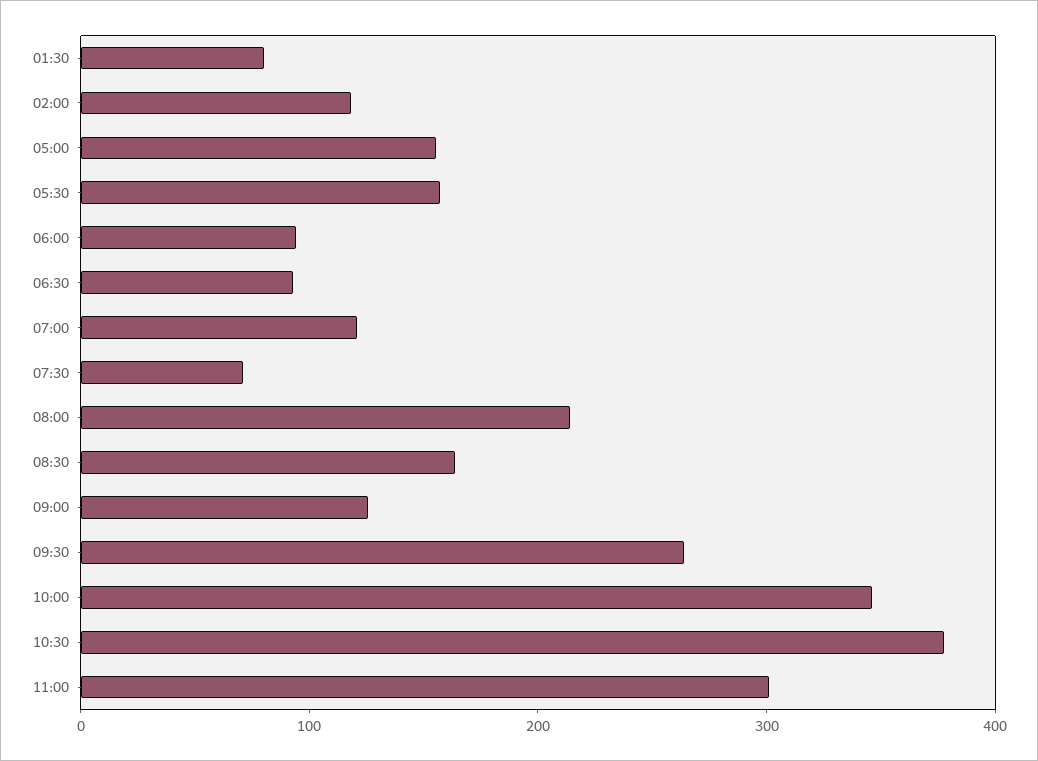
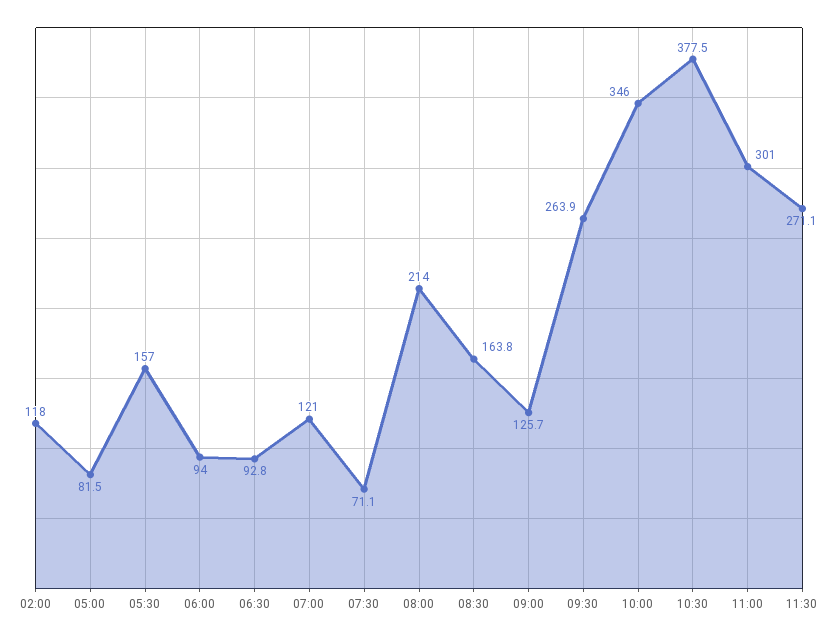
01:30: 80 -> none
05:00: 160 -> 81.5
11:30: none -> 271.1

